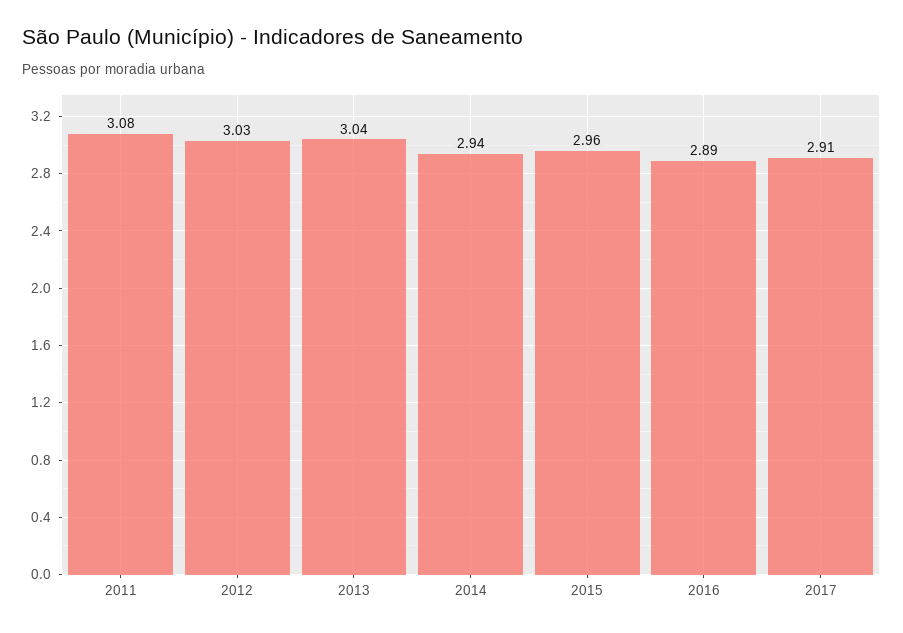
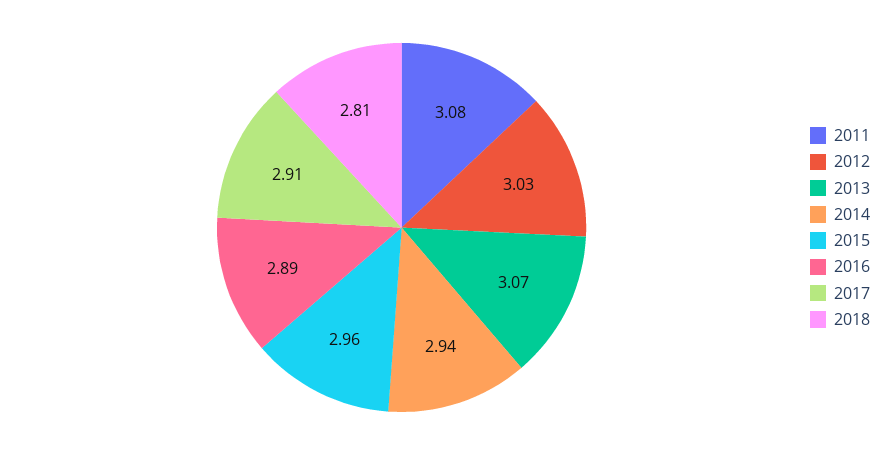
2013: 3.04 -> 3.07
2018: none -> 2.81

